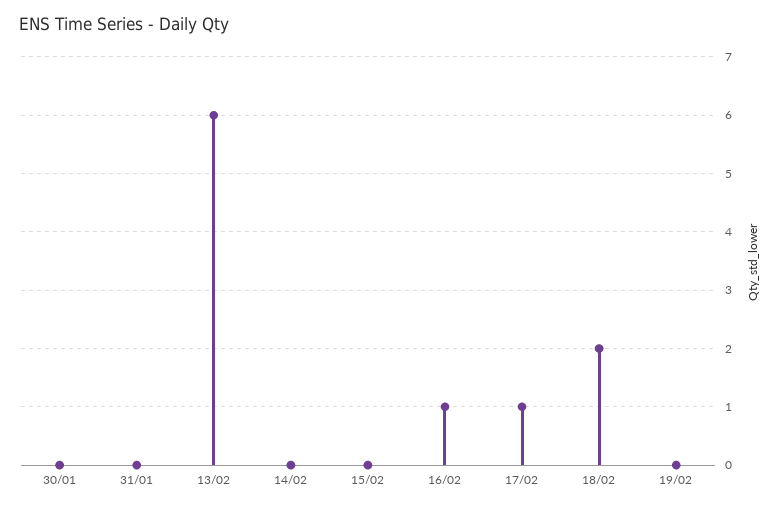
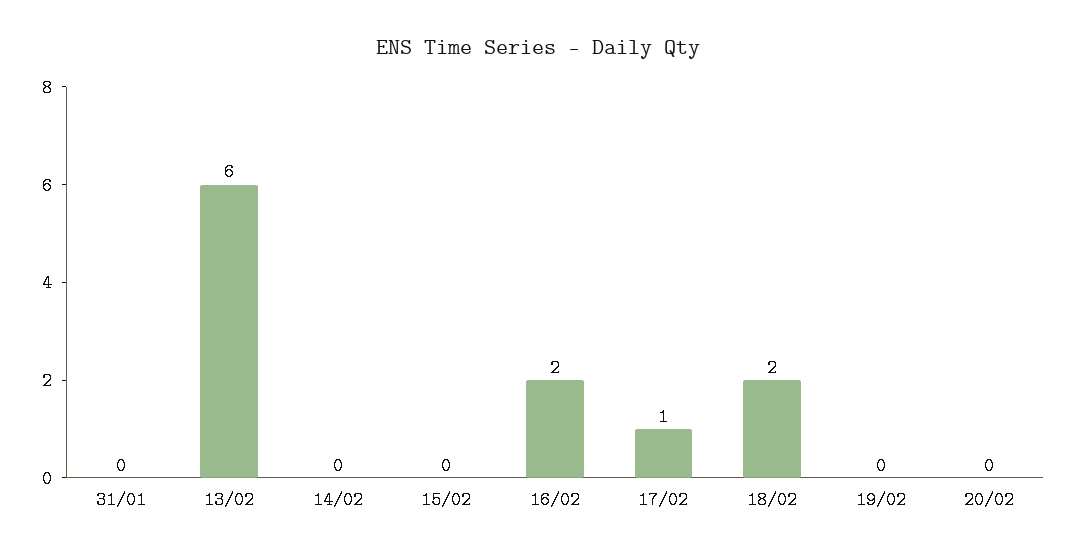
30/01: 0 -> none
16/02: 1 -> 2
20/02: none -> 0

